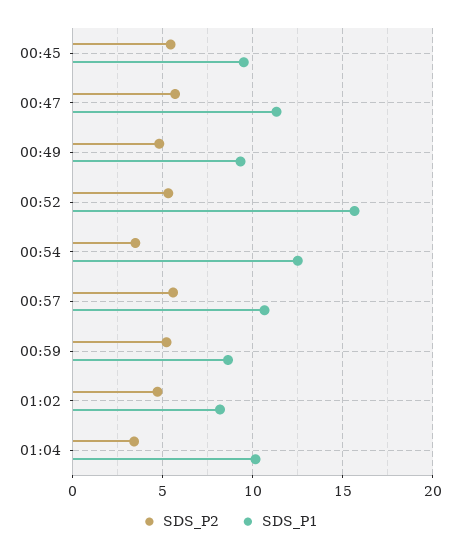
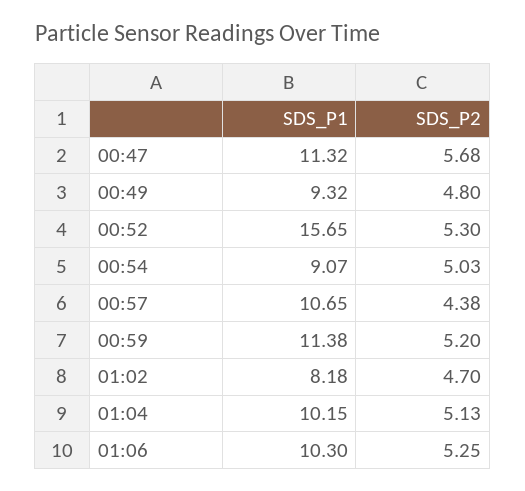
SDS_P2, 00:45: 5.5 -> none
SDS_P1, 00:45: 9.5 -> none
SDS_P2, 00:54: 3.5 -> 5.03
SDS_P1, 00:54: 12.5 -> 9.07
SDS_P2, 00:57: 5.5 -> 4.38
SDS_P1, 00:59: 8.5 -> 11.38
SDS_P2, 01:04: 3.5 -> 5.13
SDS_P1, 01:06: none -> 10.3
SDS_P2, 01:06: none -> 5.25

